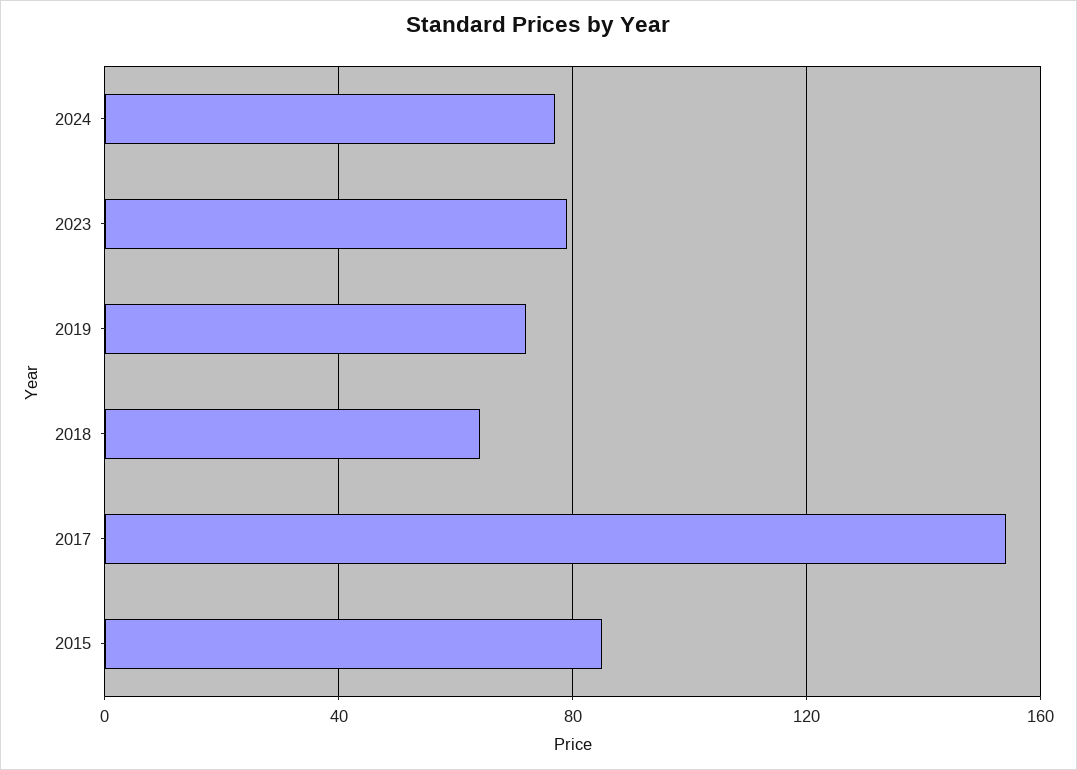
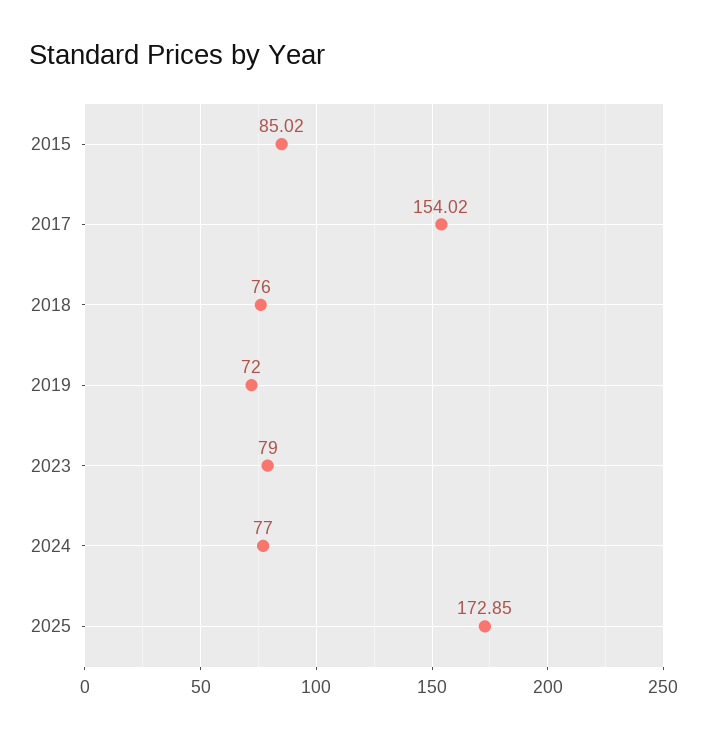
2018: 65 -> 76
2025: none -> 172.85

